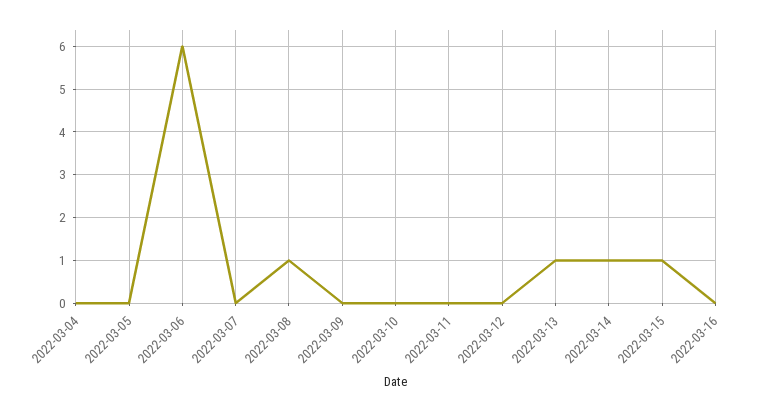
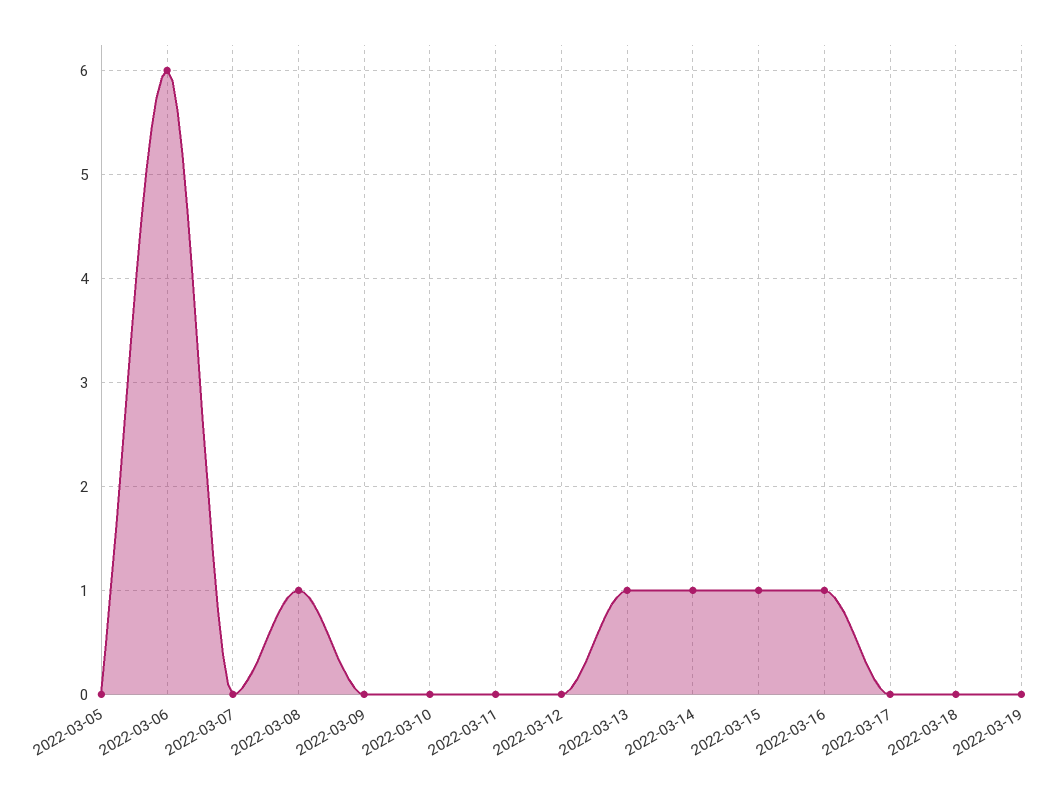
2022-03-04: 0 -> none
2022-03-16: 0 -> 1
2022-03-17: none -> 0
2022-03-18: none -> 0
2022-03-19: none -> 0

